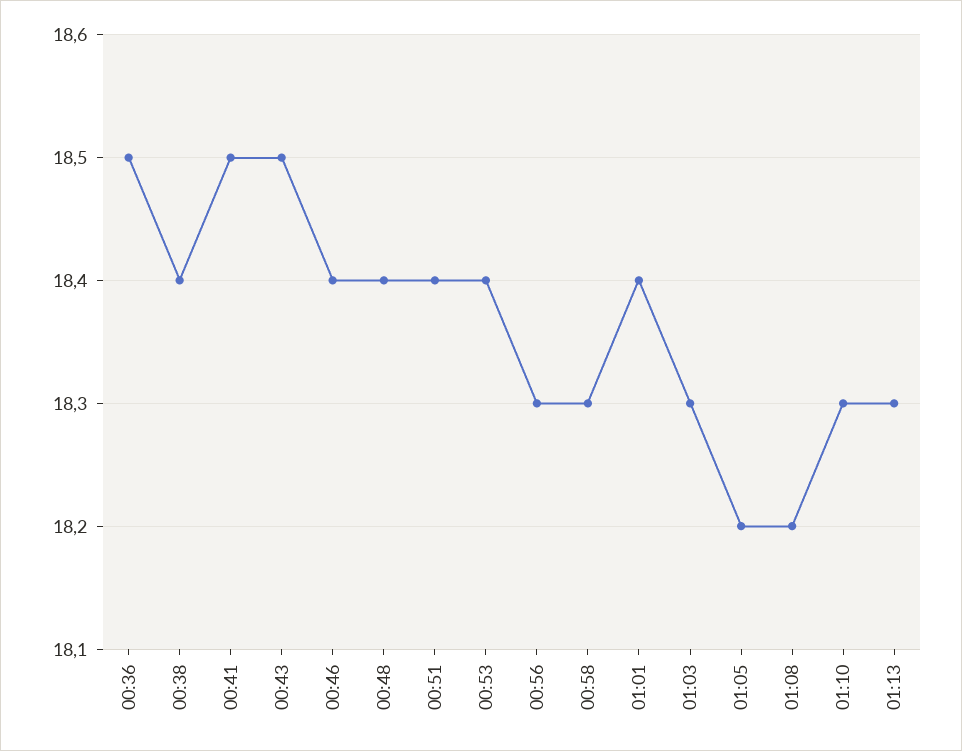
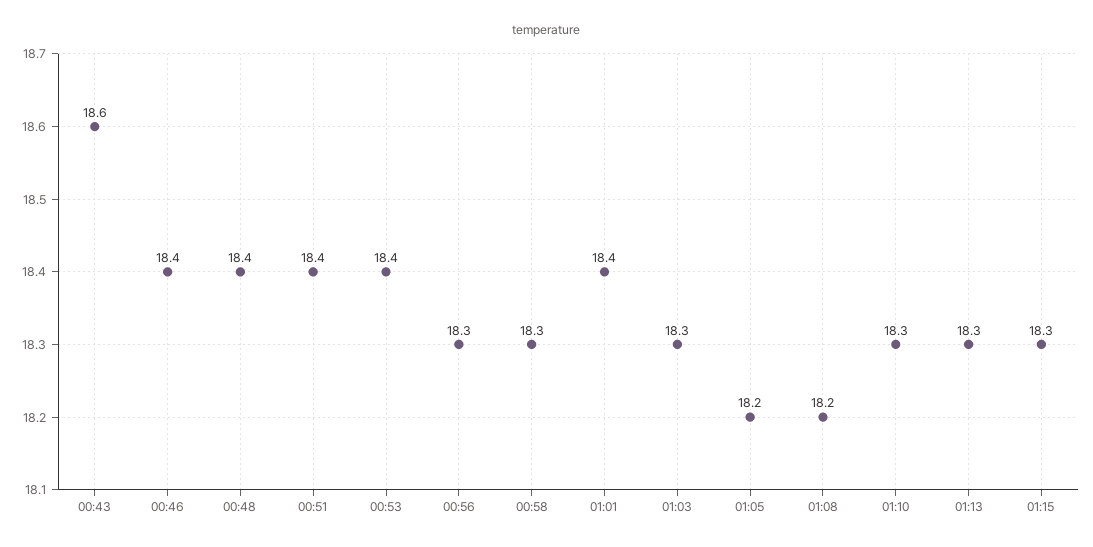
00:36: 18.5 -> none
00:38: 18.4 -> none
00:41: 18.5 -> none
00:43: 18.5 -> 18.6
01:15: none -> 18.3

